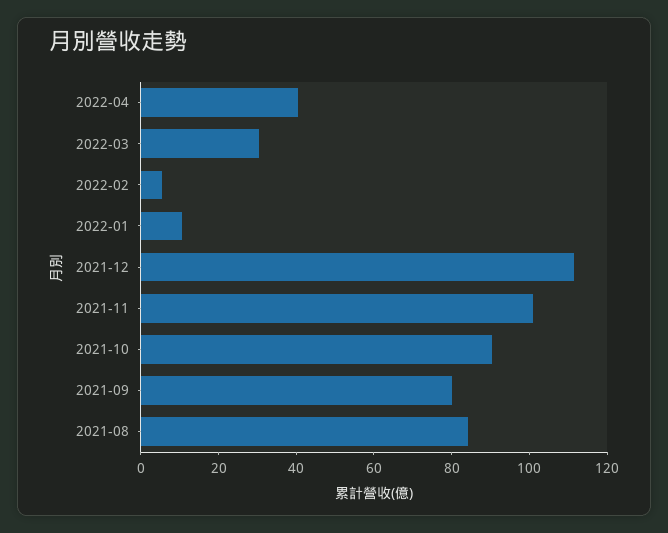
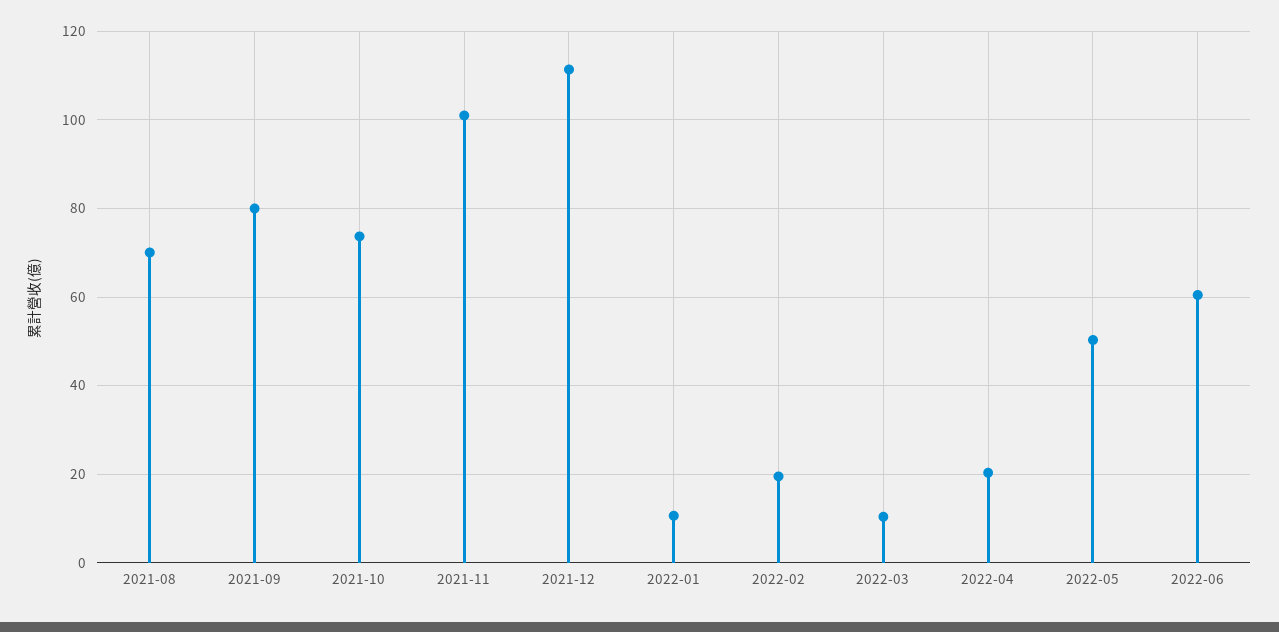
2022-04: 40 -> 20
2022-03: 30 -> 10
2022-02: 5 -> 20
2021-10: 90 -> 74
2021-08: 85 -> 70
2022-05: none -> 50
2022-06: none -> 60

